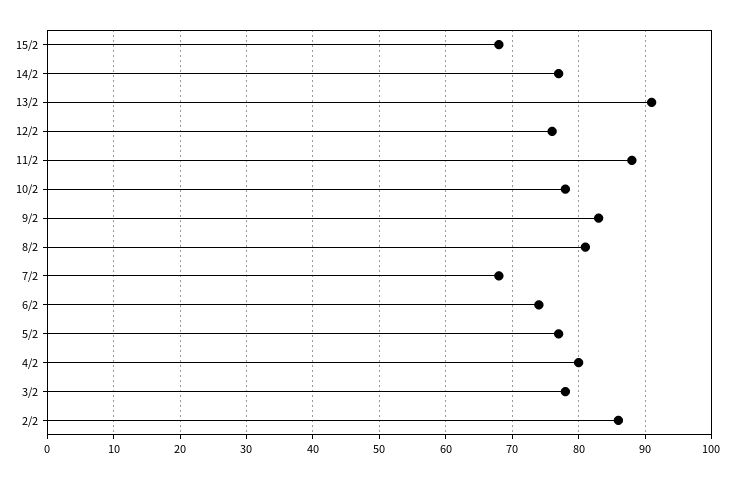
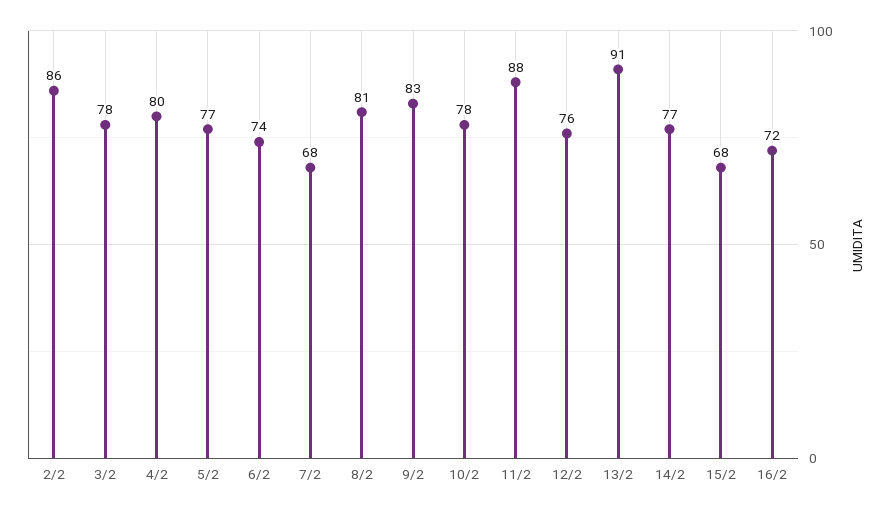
16/2: none -> 72

